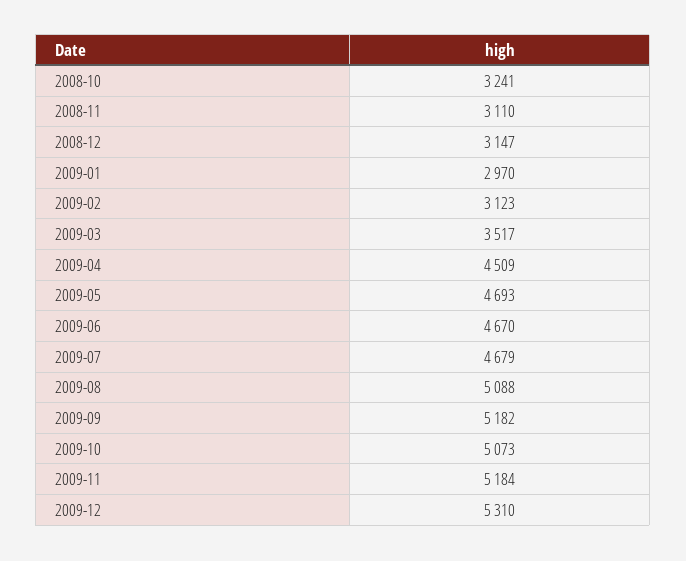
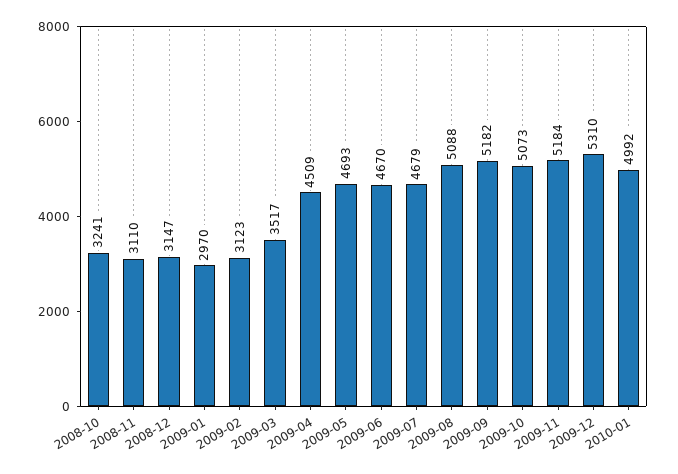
2010-01: none -> 4992

